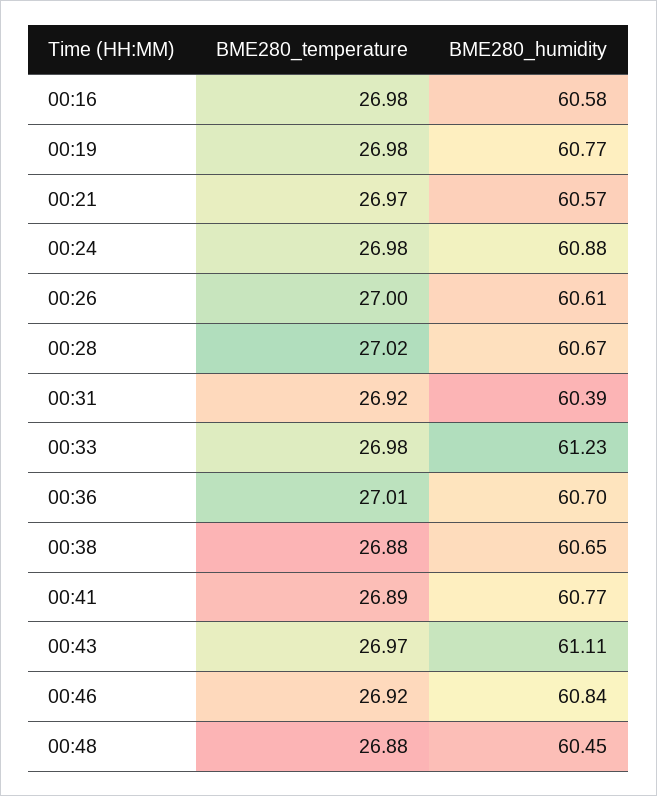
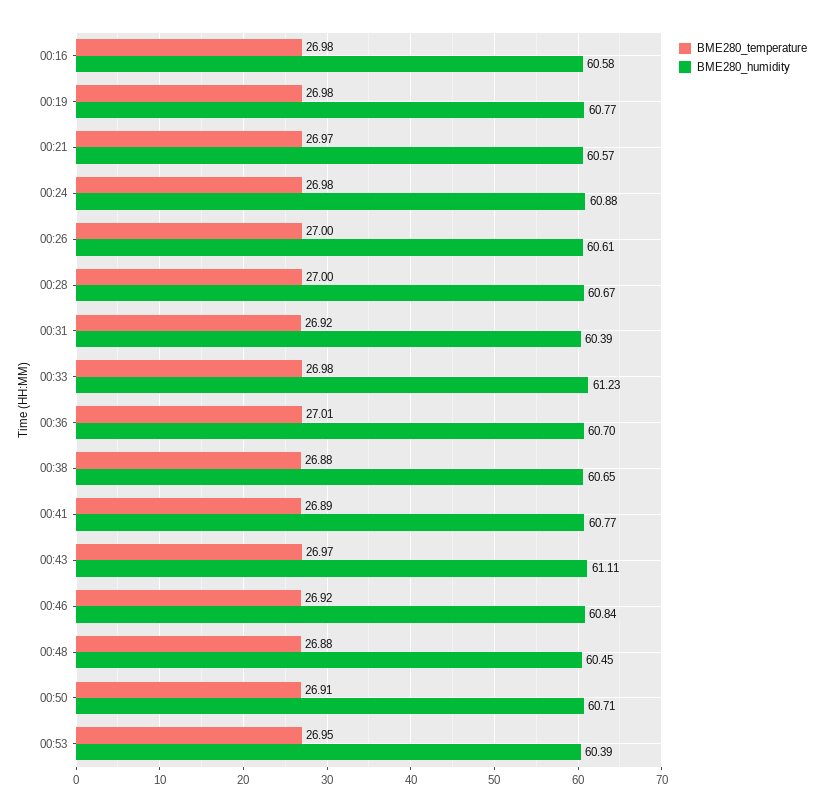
BME280_temperature, 00:28: 27.02 -> 27
BME280_temperature, 00:50: none -> 26.91
BME280_humidity, 00:50: none -> 60.71
BME280_temperature, 00:53: none -> 26.95
BME280_humidity, 00:53: none -> 60.39

